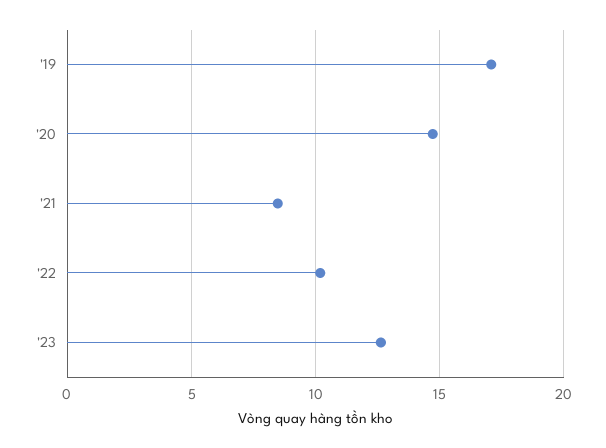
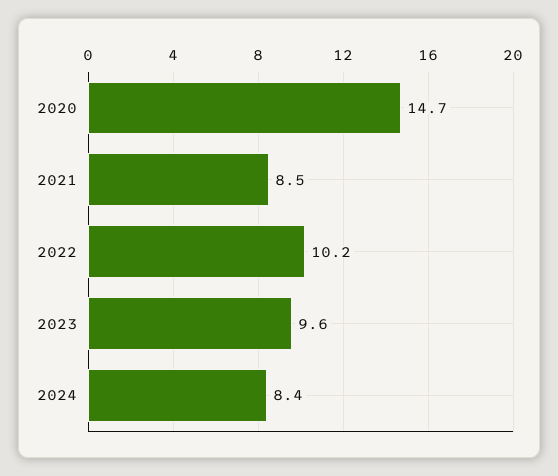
'19: 17 -> none
'23: 12.5 -> 9.6
2024: none -> 8.4

